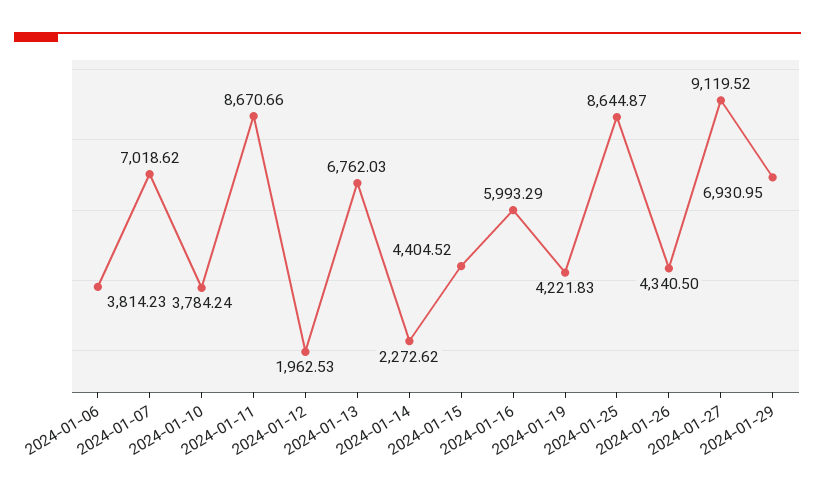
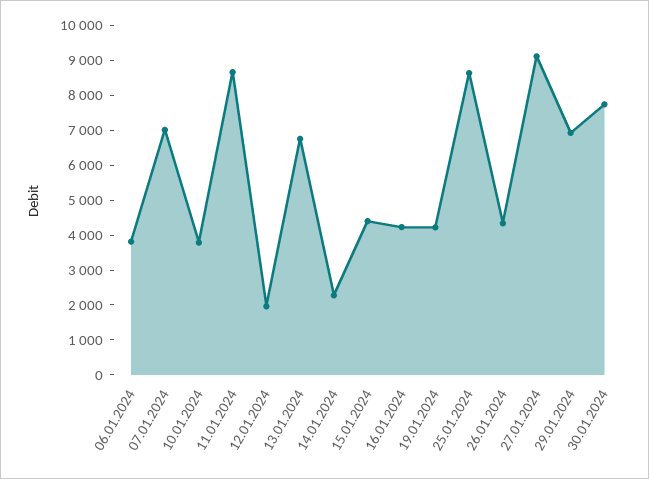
2024-01-16: 5993.29 -> 4250
30.01.2024: none -> 7750

